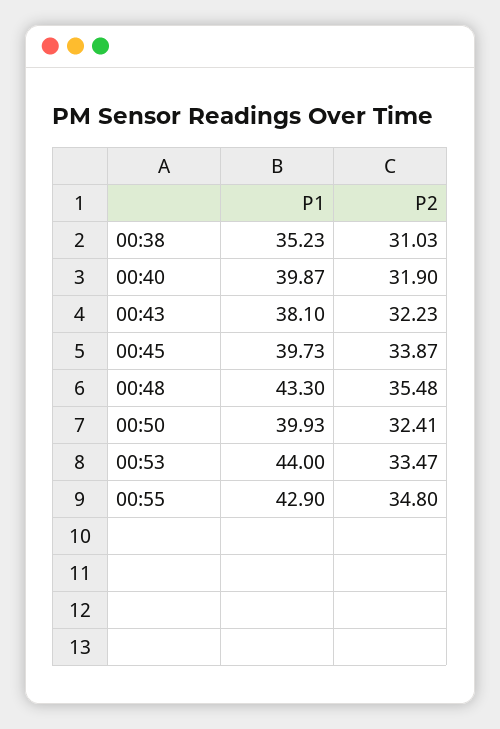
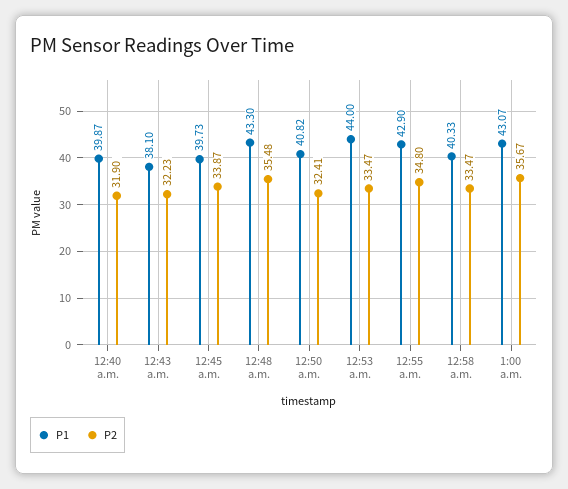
P1, 00:38: 35.23 -> none
P2, 00:38: 31.03 -> none
P1, 00:50: 39.93 -> 40.82
P1, 12:58 a.m.: none -> 40.33
P2, 12:58 a.m.: none -> 33.47
P1, 1:00 a.m.: none -> 43.07
P2, 1:00 a.m.: none -> 35.67

